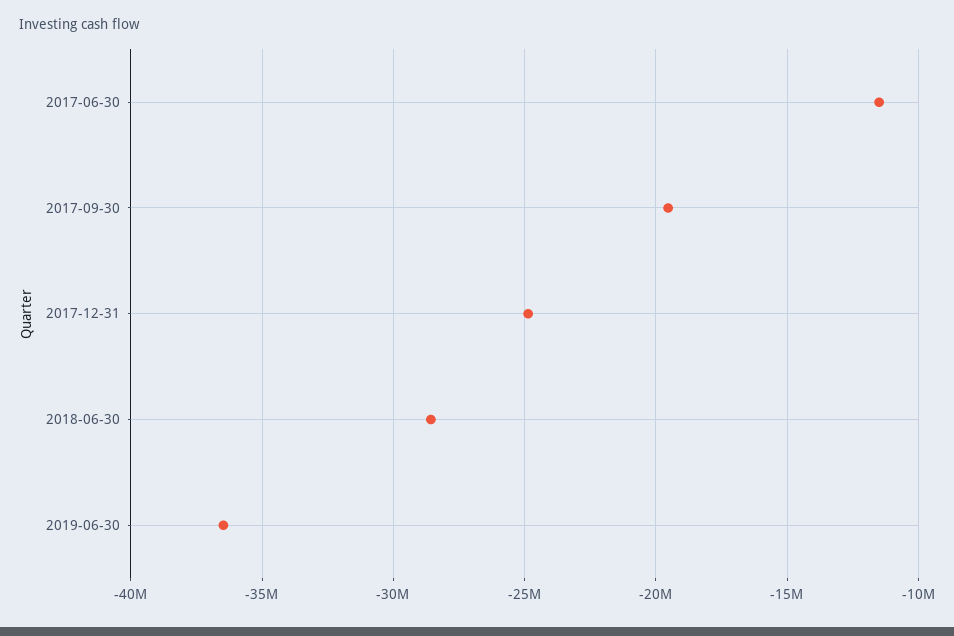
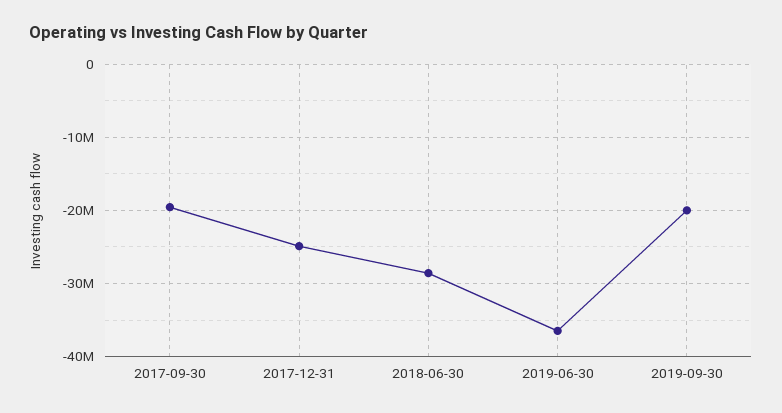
2017-06-30: -11500000 -> none
2019-09-30: none -> -20000000

